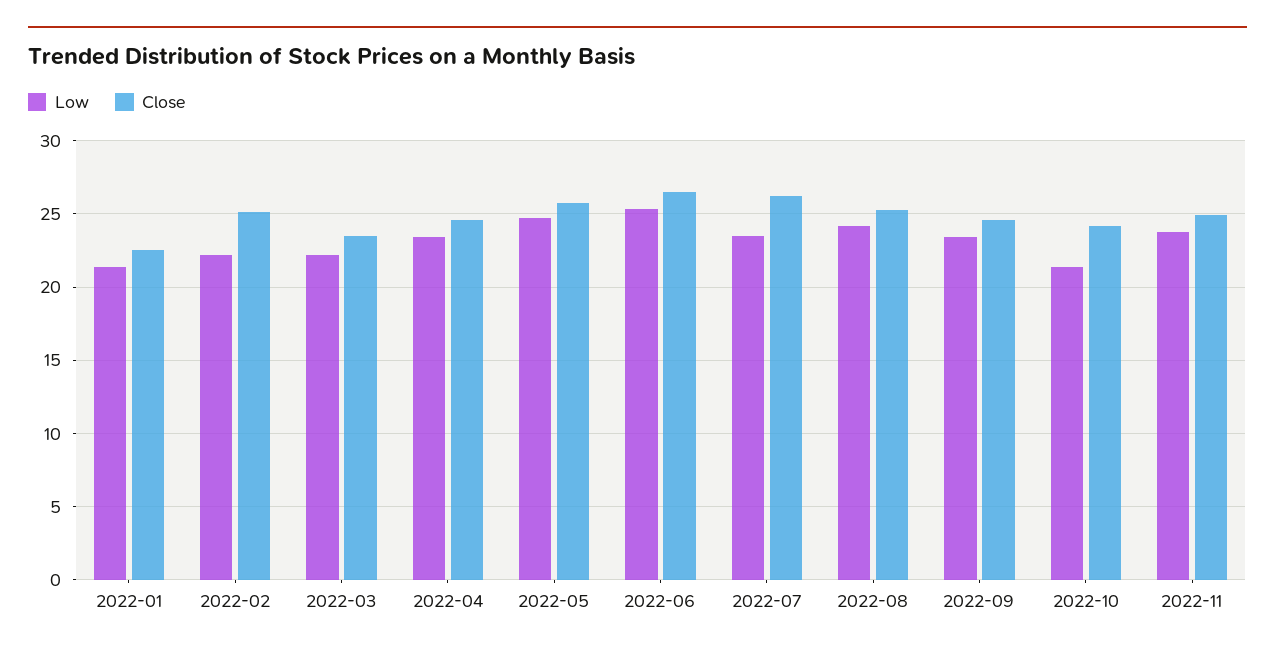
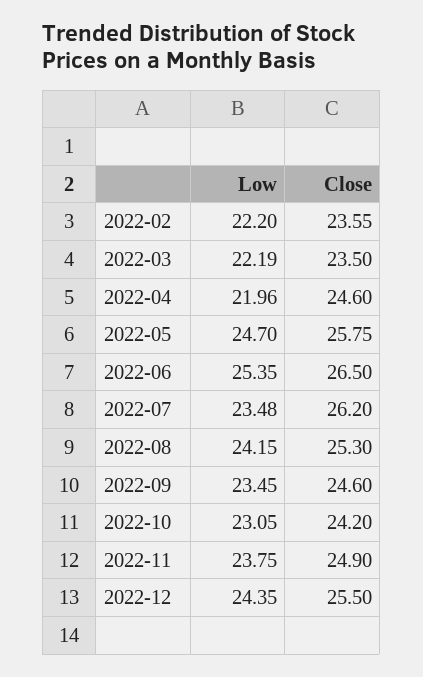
Low, 2022-01: 21.5 -> none
Close, 2022-01: 22.5 -> none
Close, 2022-02: 25 -> 23.55
Low, 2022-04: 23.5 -> 21.96
Low, 2022-10: 21.5 -> 23.05
Low, 2022-12: none -> 24.35
Close, 2022-12: none -> 25.5

